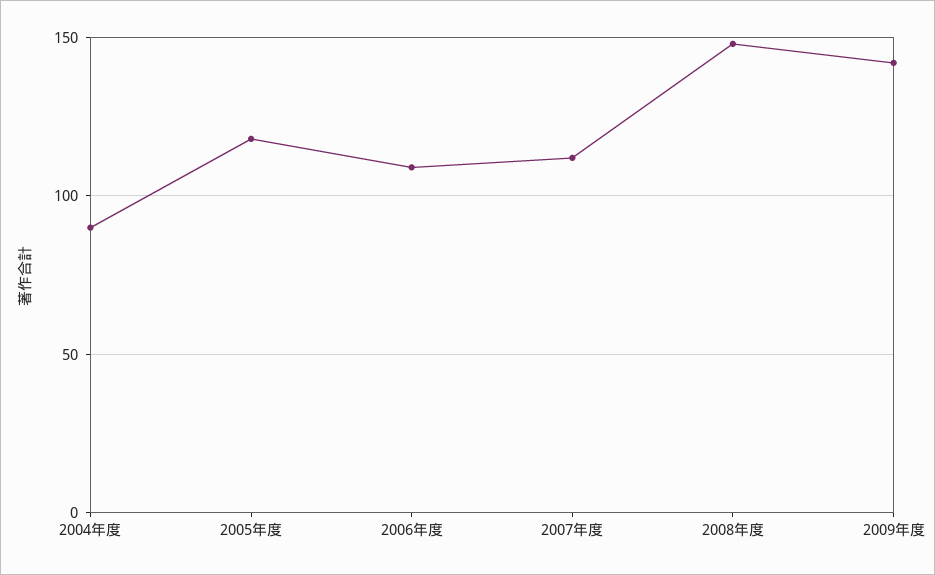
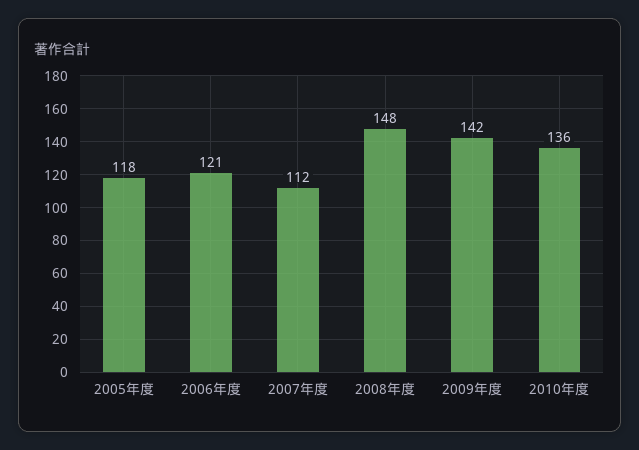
2004年度: 90 -> none
2006年度: 110 -> 121
2010年度: none -> 136

